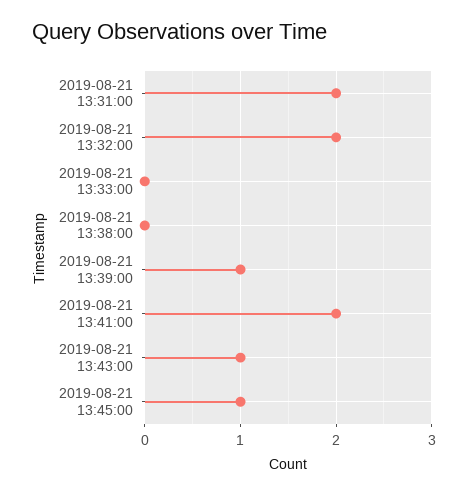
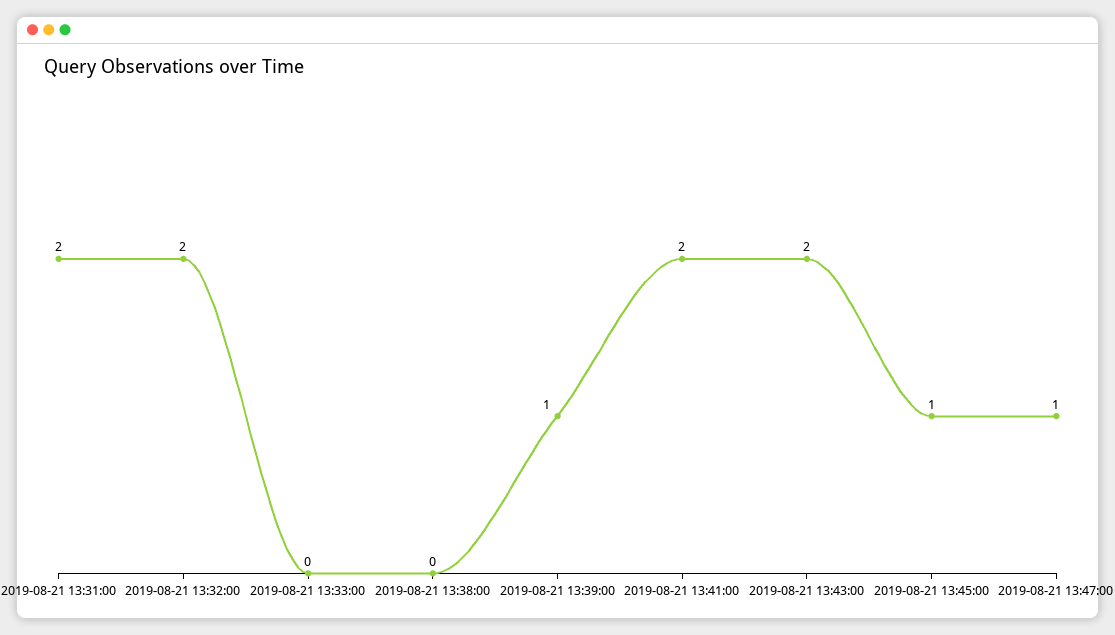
2019-08-21 13:43:00: 1 -> 2
2019-08-21 13:47:00: none -> 1

